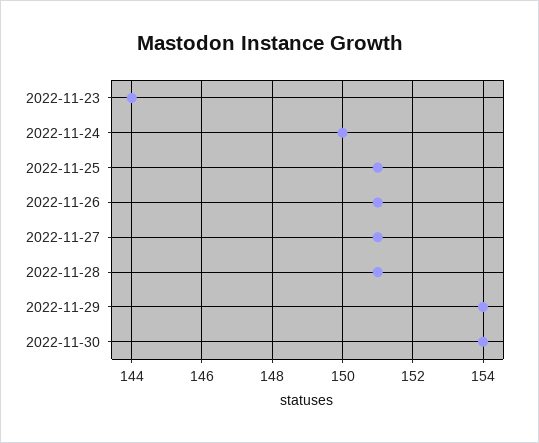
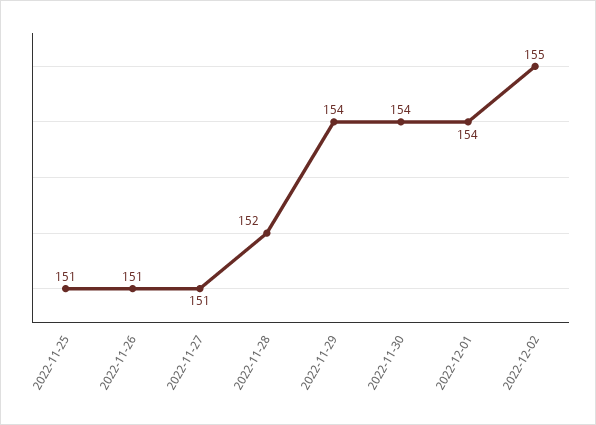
2022-11-23: 144 -> none
2022-11-24: 150 -> none
2022-11-28: 151 -> 152
2022-12-01: none -> 154
2022-12-02: none -> 155

